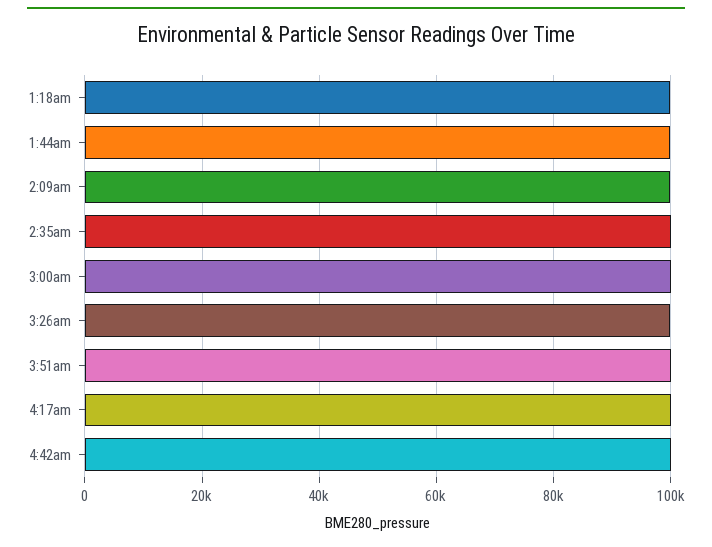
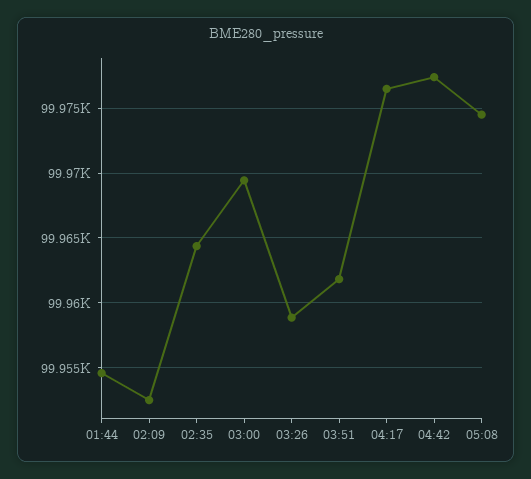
1:18am: 100000 -> none
05:08: none -> 99974.5

